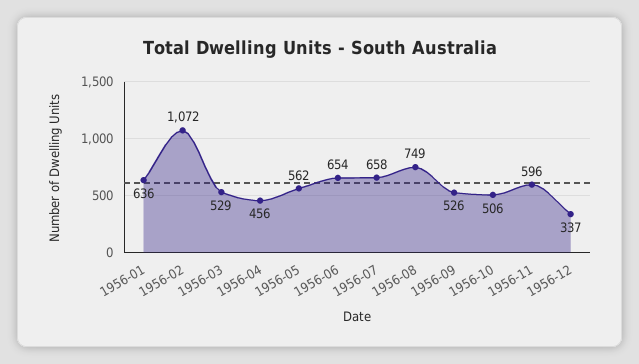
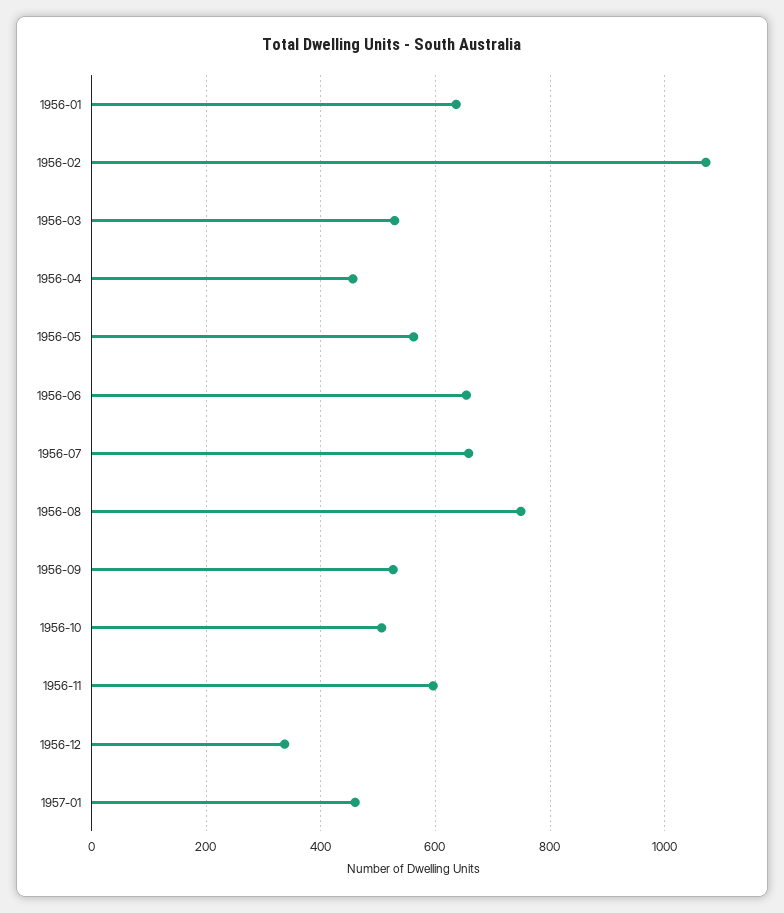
1957-01: none -> 460

